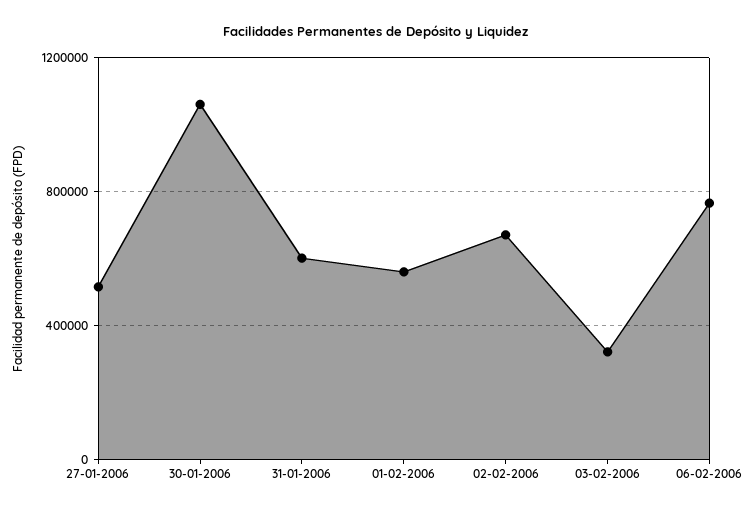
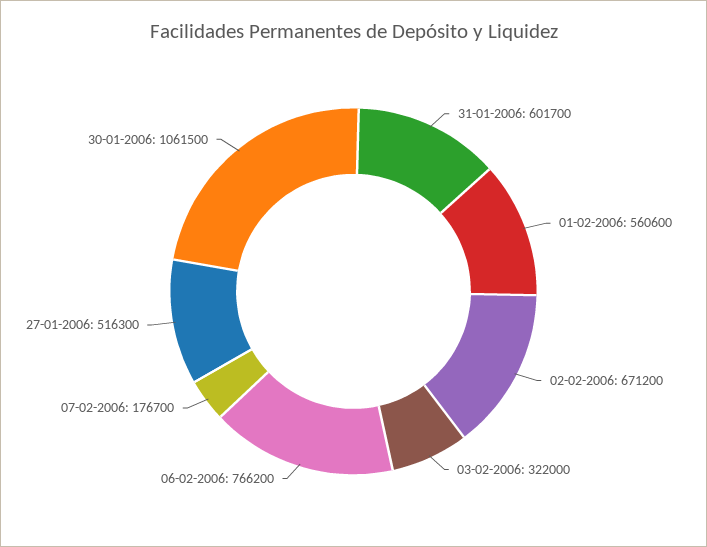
07-02-2006: none -> 176700

